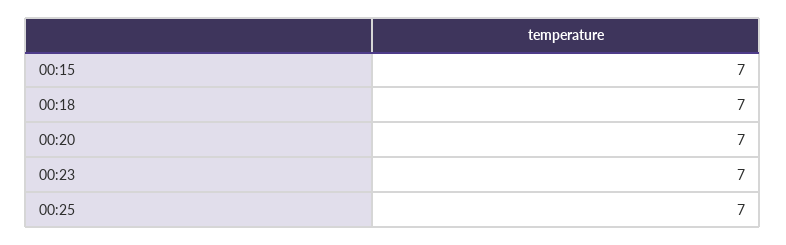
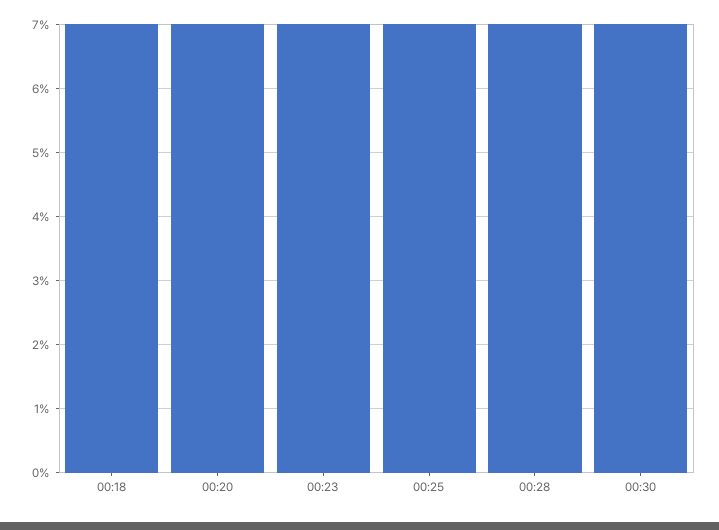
00:15: 7 -> none
00:28: none -> 7
00:30: none -> 7

